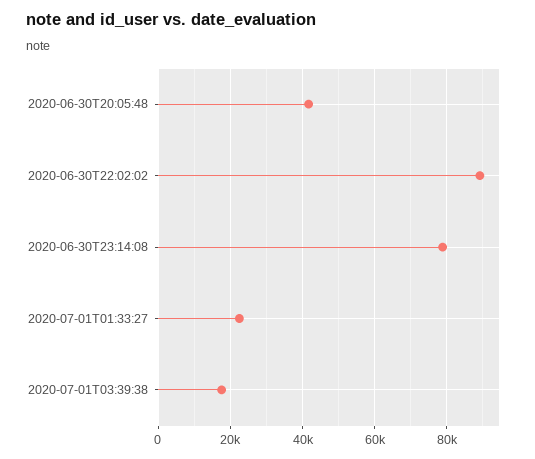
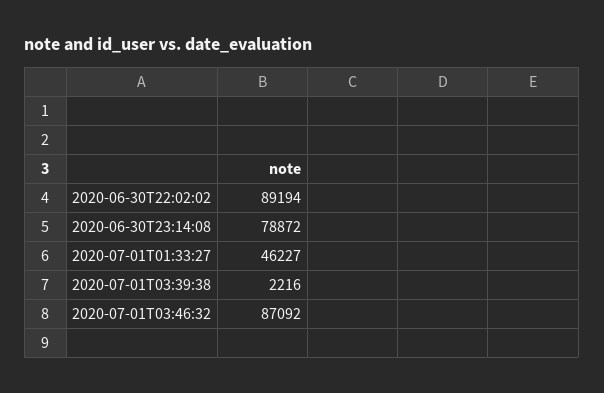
2020-06-30T20:05:48: 42000 -> none
2020-07-01T01:33:27: 22000 -> 46227
2020-07-01T03:39:38: 18000 -> 2216
2020-07-01T03:46:32: none -> 87092

